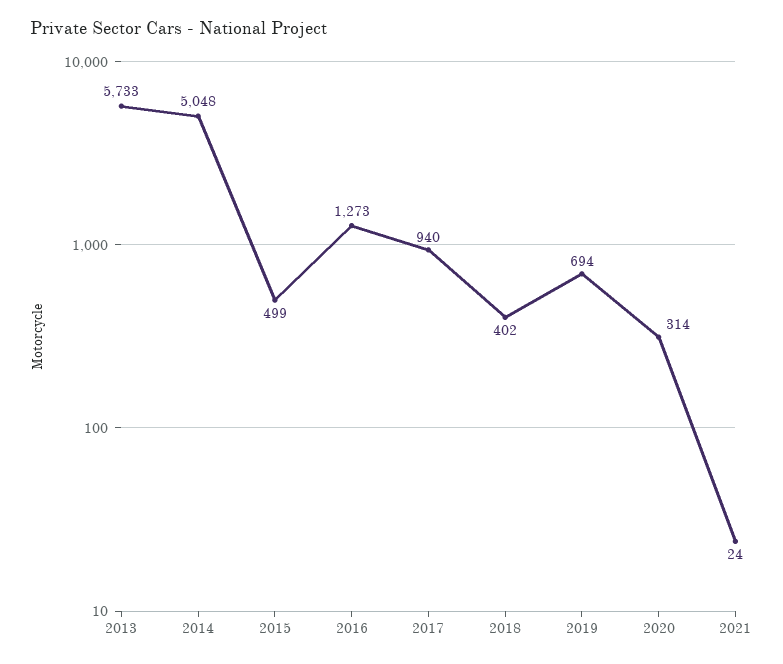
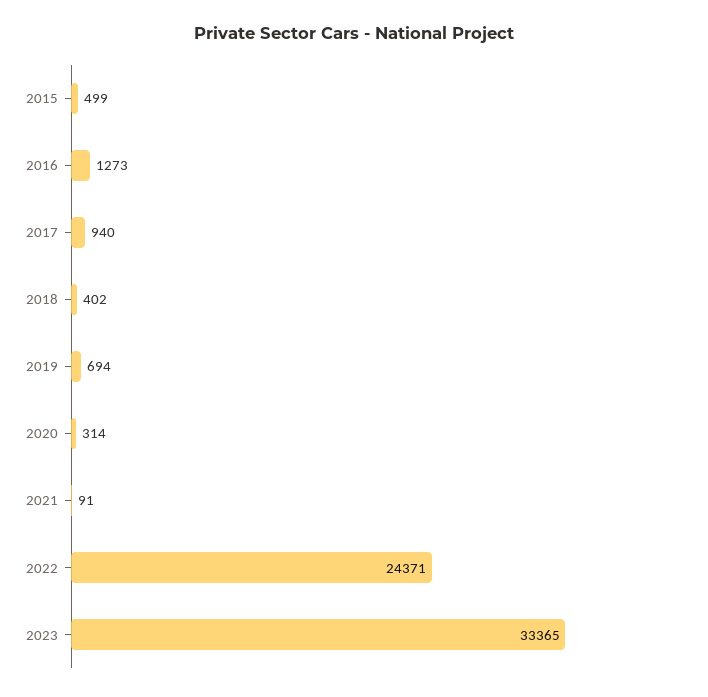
2013: 5733 -> none
2014: 5048 -> none
2021: 24 -> 91
2022: none -> 24371
2023: none -> 33365

